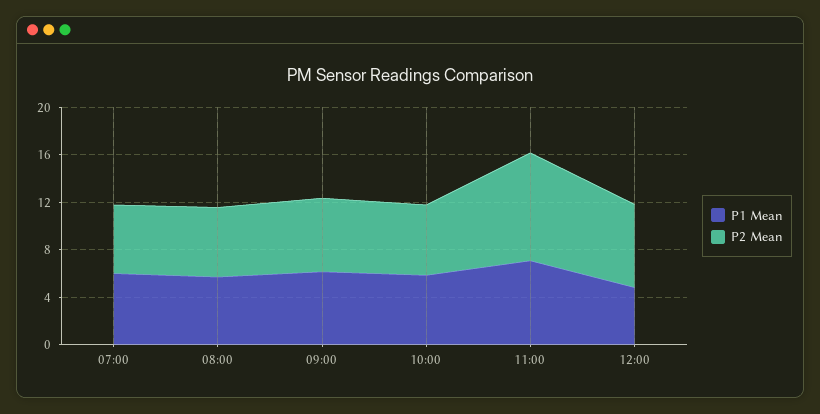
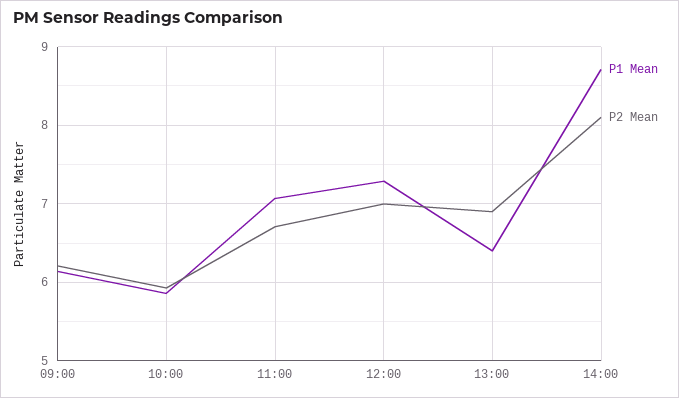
P1 Mean, 07:00: 6 -> none
P2 Mean, 07:00: 6 -> none
P1 Mean, 08:00: 6 -> none
P2 Mean, 08:00: 6 -> none
P2 Mean, 11:00: 9 -> 6.7
P1 Mean, 12:00: 5 -> 7.3
P1 Mean, 13:00: none -> 6.4
P2 Mean, 13:00: none -> 6.9
P1 Mean, 14:00: none -> 8.7
P2 Mean, 14:00: none -> 8.1

